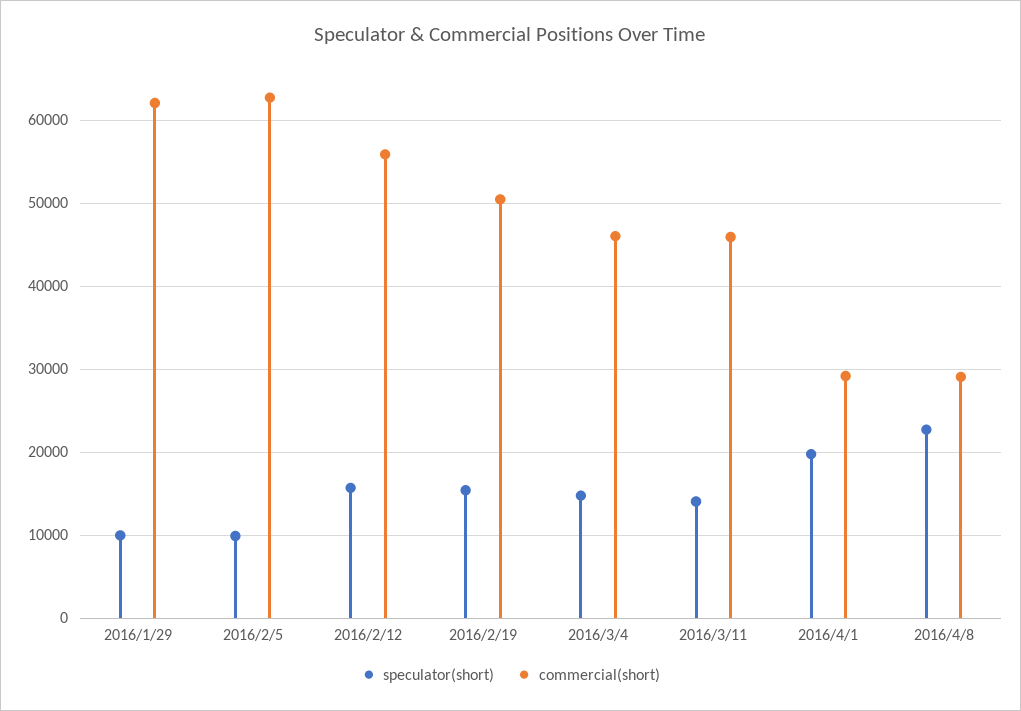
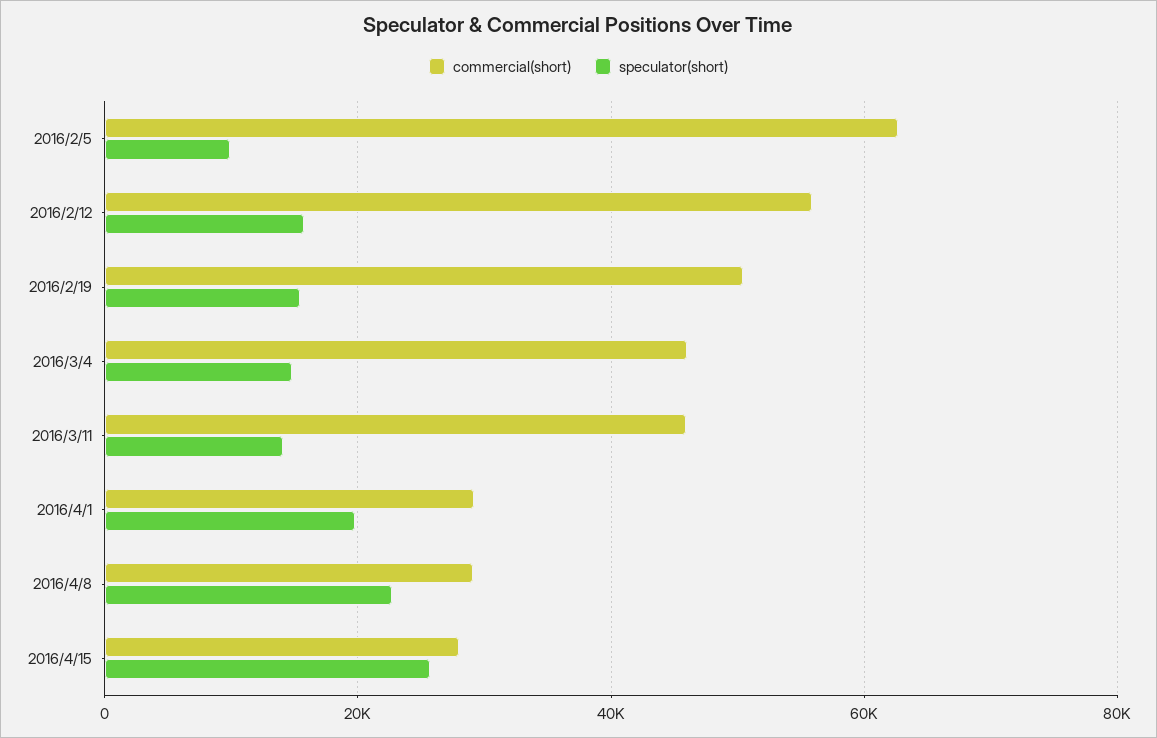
speculator(short), 2016/1/29: 10000 -> none
commercial(short), 2016/1/29: 62000 -> none
commercial(short), 2016/4/15: none -> 28000
speculator(short), 2016/4/15: none -> 26000

